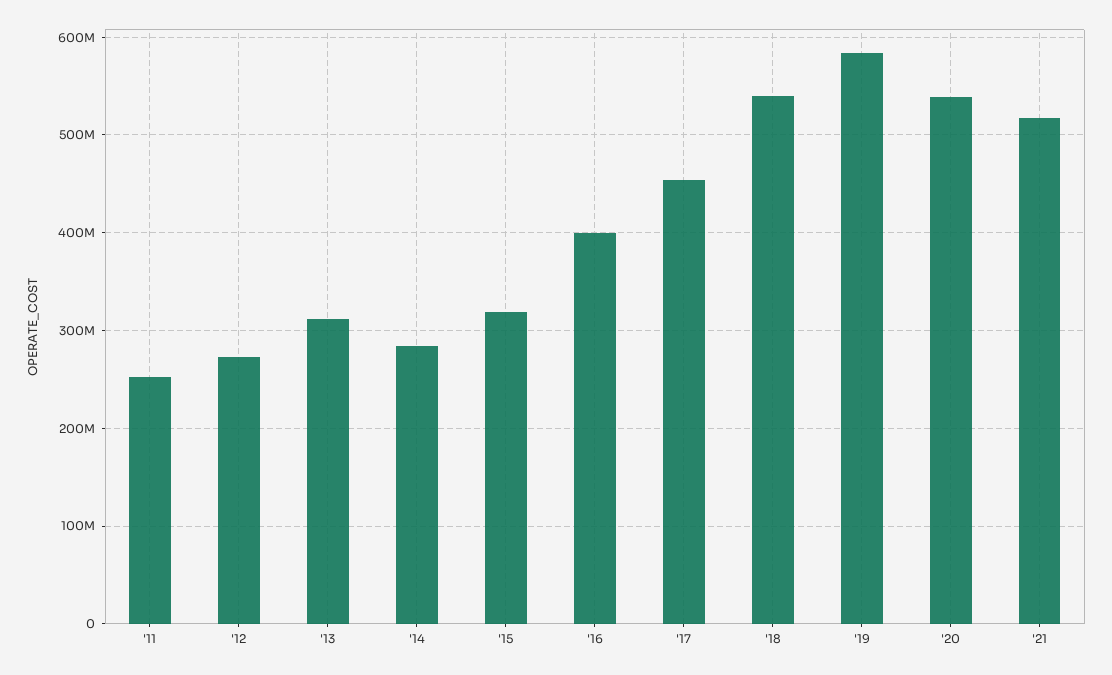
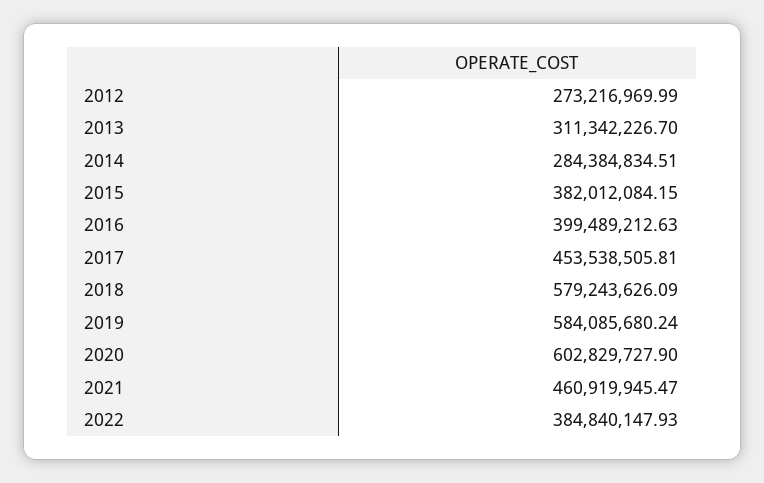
'11: 250000000 -> none
'15: 320000000 -> 382012084.15
'18: 540000000 -> 579243626.09
'20: 540000000 -> 602829727.9
'21: 520000000 -> 460919945.47
2022: none -> 384840147.93

